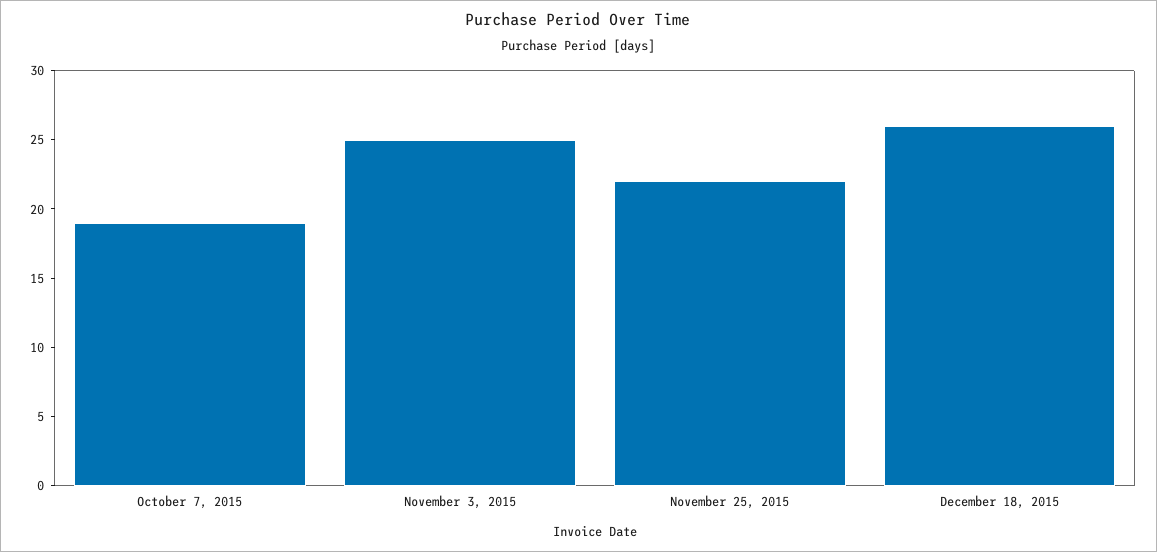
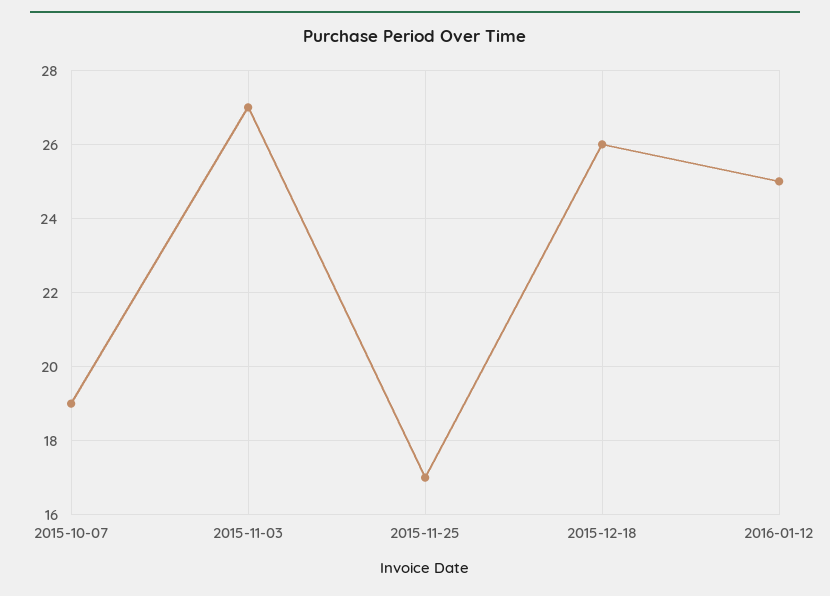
November 3, 2015: 25 -> 27
November 25, 2015: 22 -> 17
2016-01-12: none -> 25

